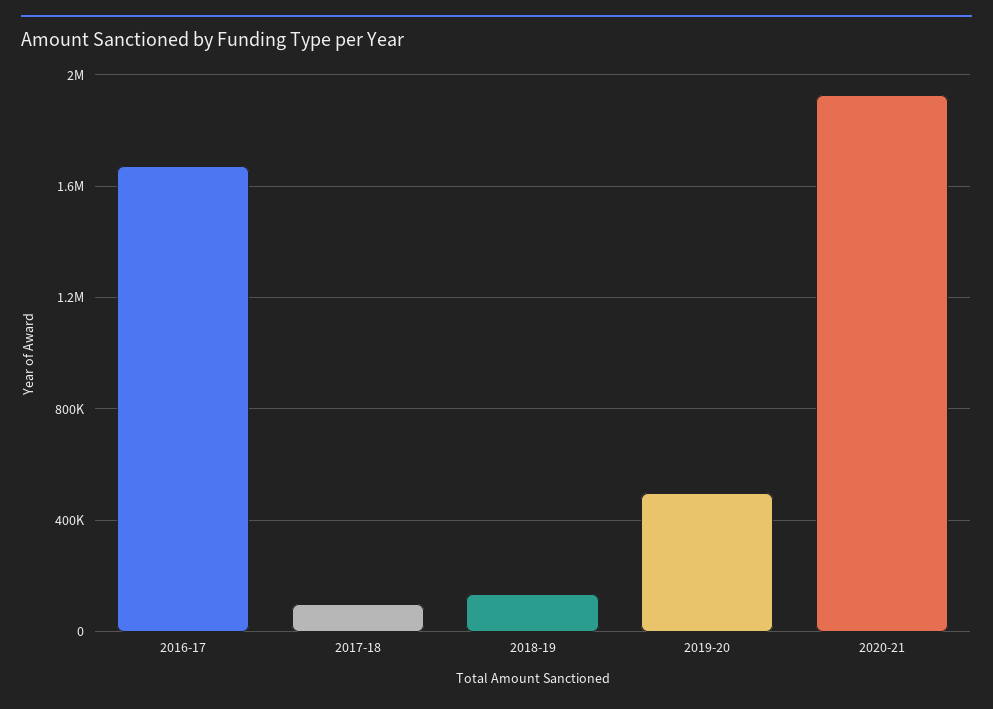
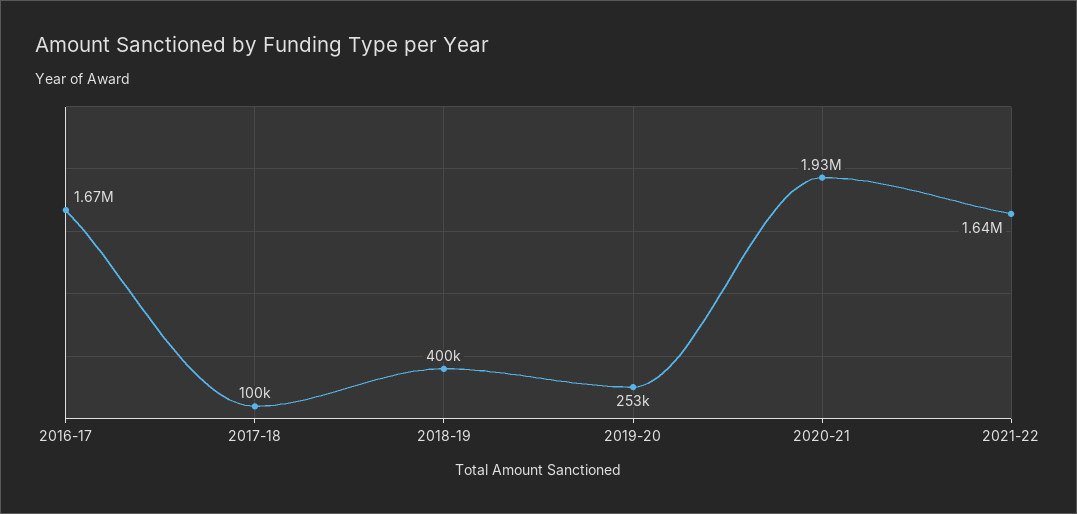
2018-19: 150000 -> 400000
2019-20: 500000 -> 253000
2021-22: none -> 1640000

